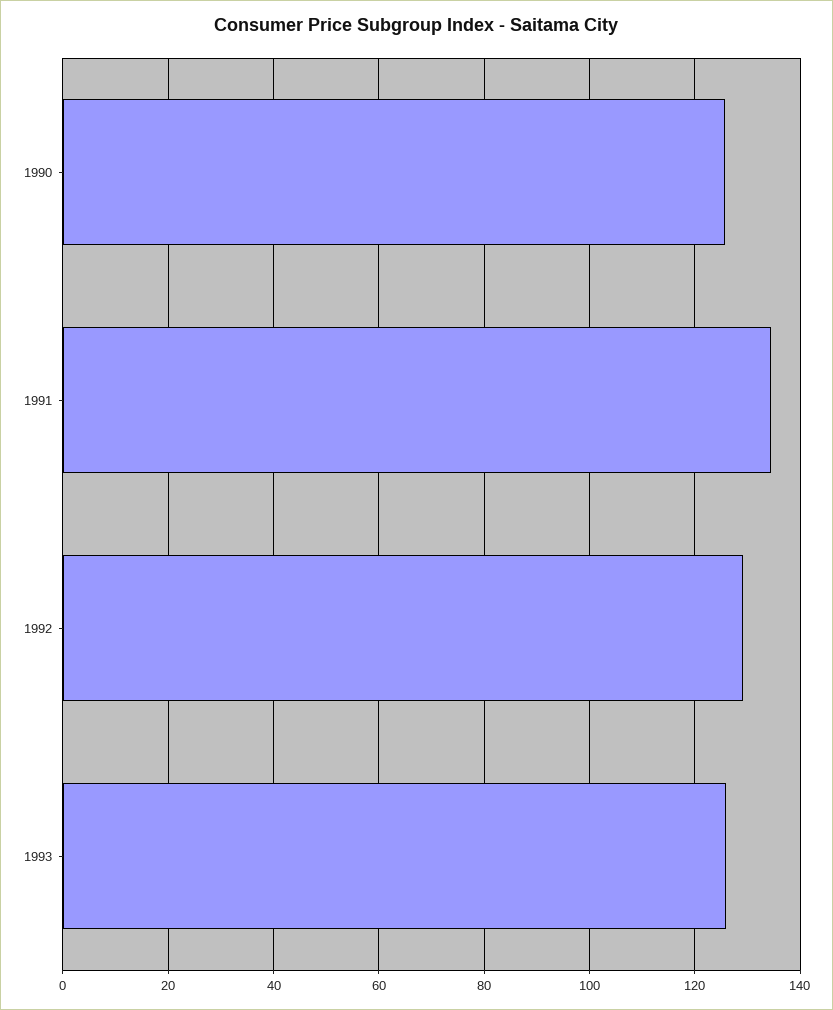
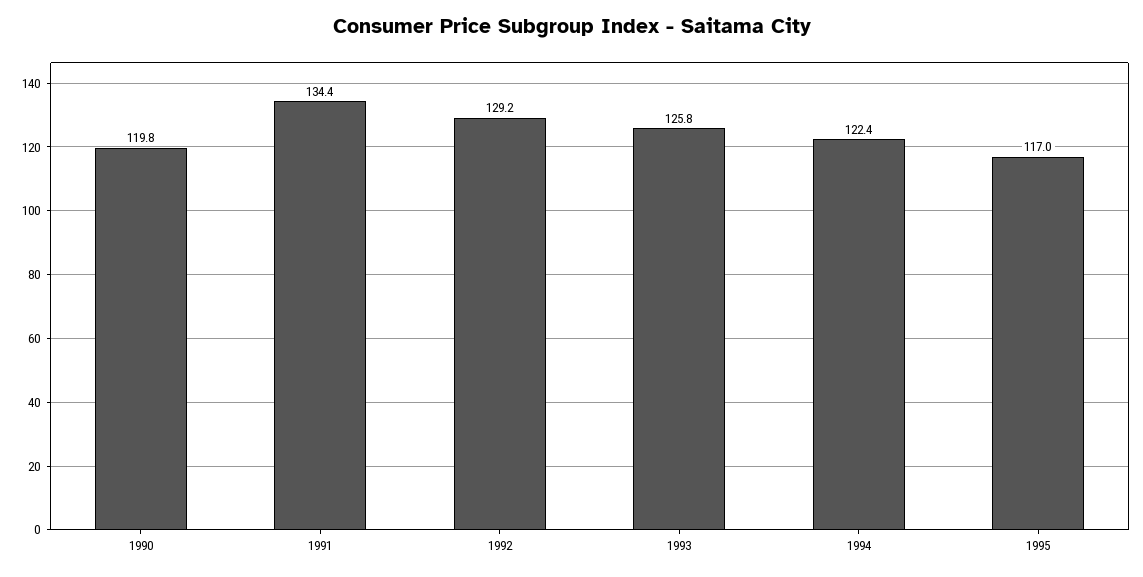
1990: 126 -> 119.8
1994: none -> 122.4
1995: none -> 117

